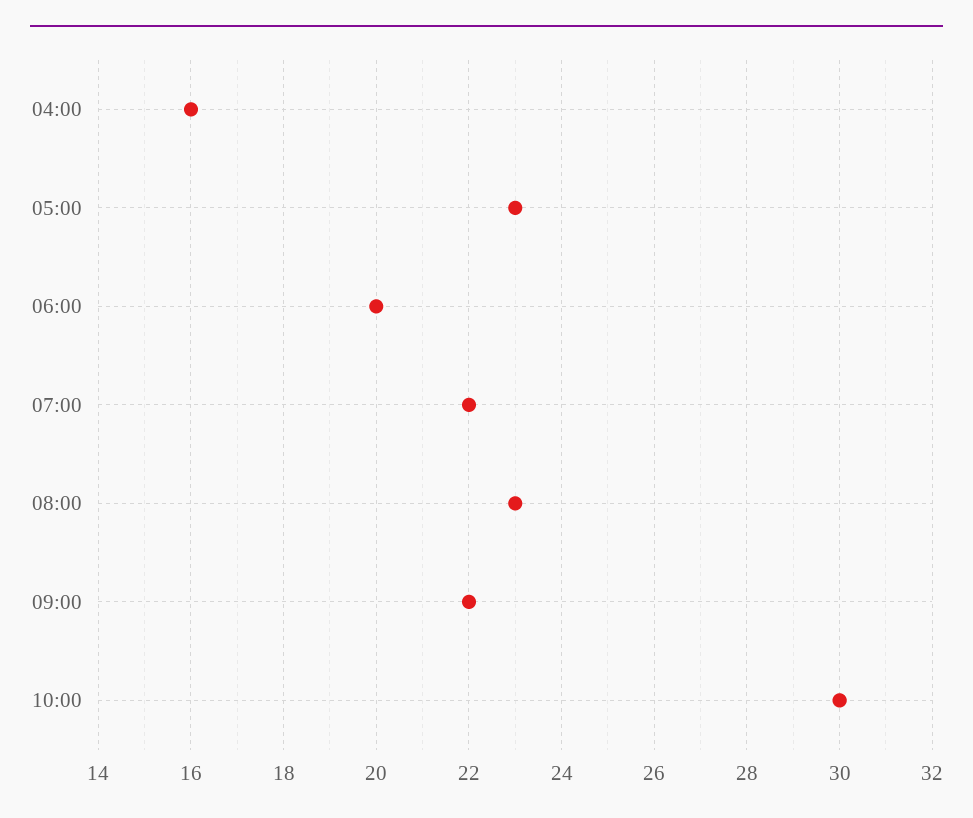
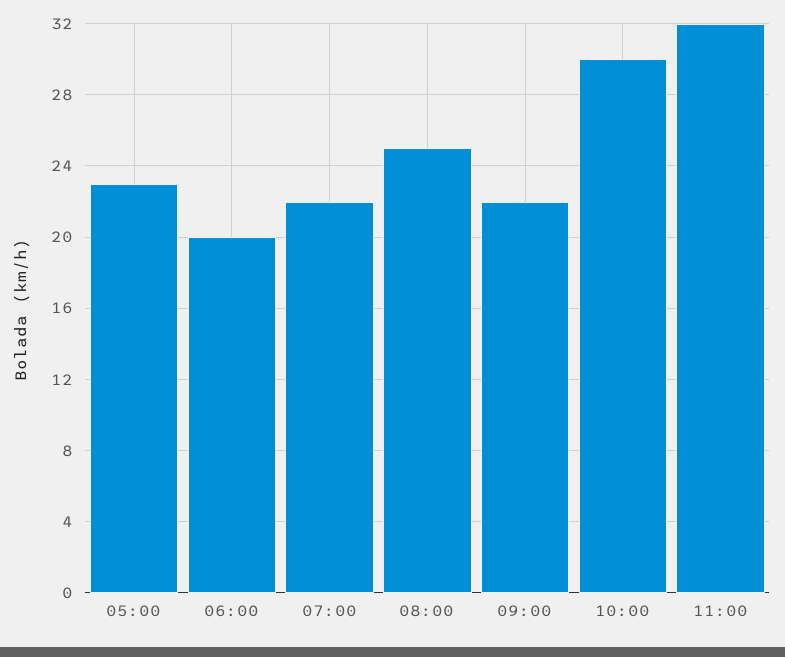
04:00: 16 -> none
08:00: 23 -> 25
11:00: none -> 32

